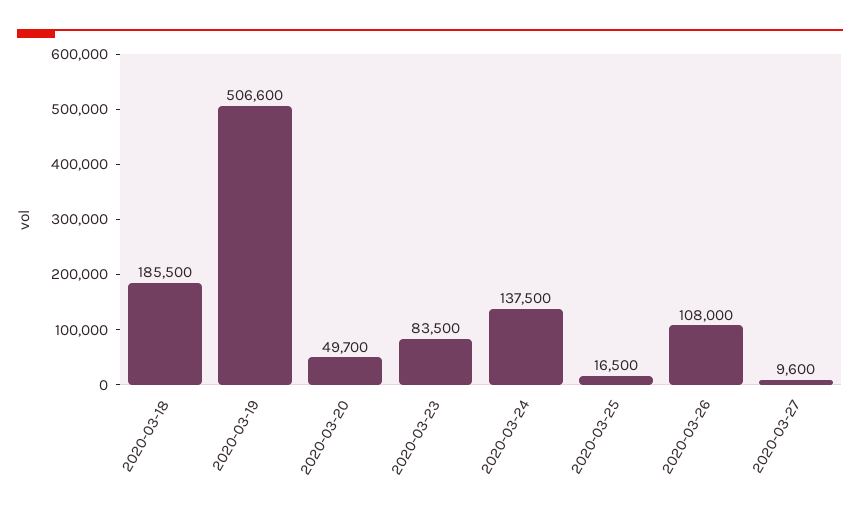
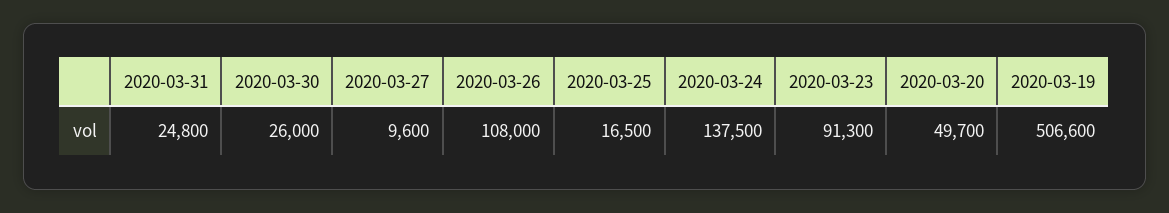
2020-03-18: 185500 -> none
2020-03-23: 83500 -> 91300
2020-03-31: none -> 24800
2020-03-30: none -> 26000

